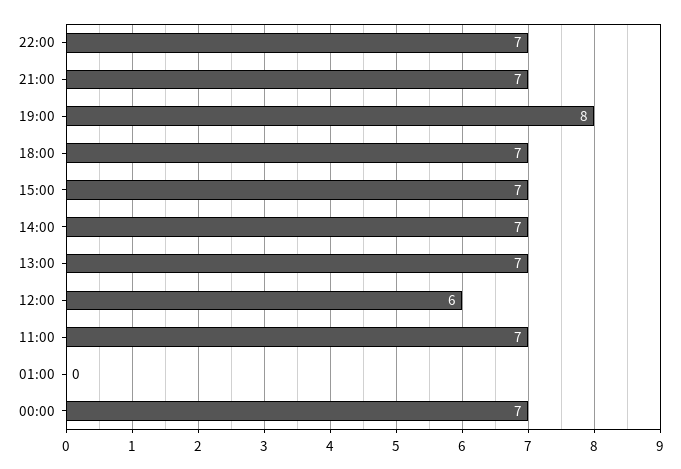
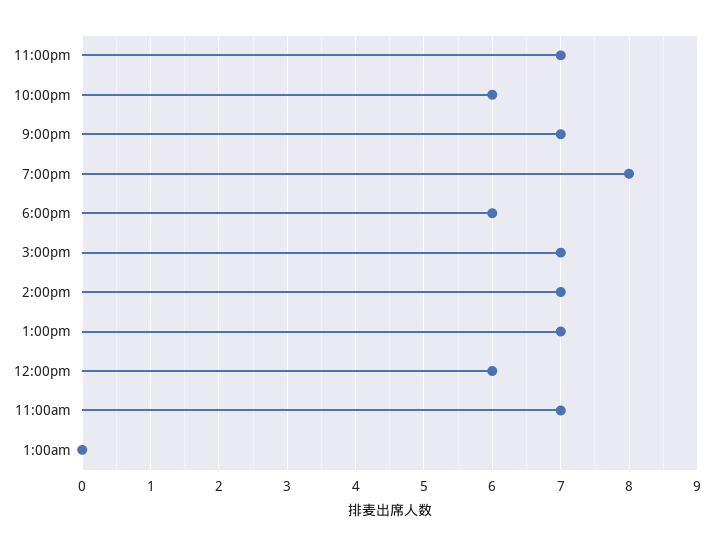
22:00: 7 -> 6
18:00: 7 -> 6
00:00: 7 -> none
11:00pm: none -> 7

